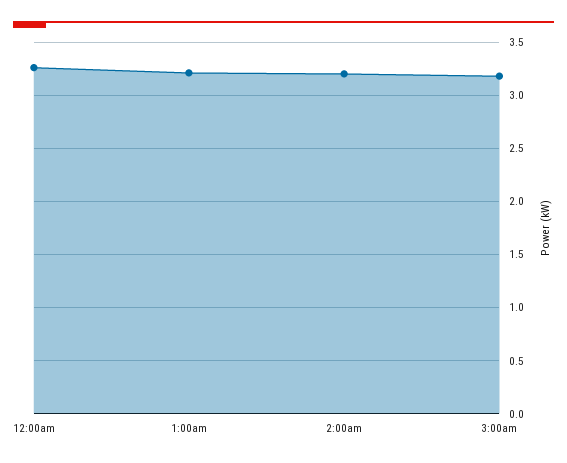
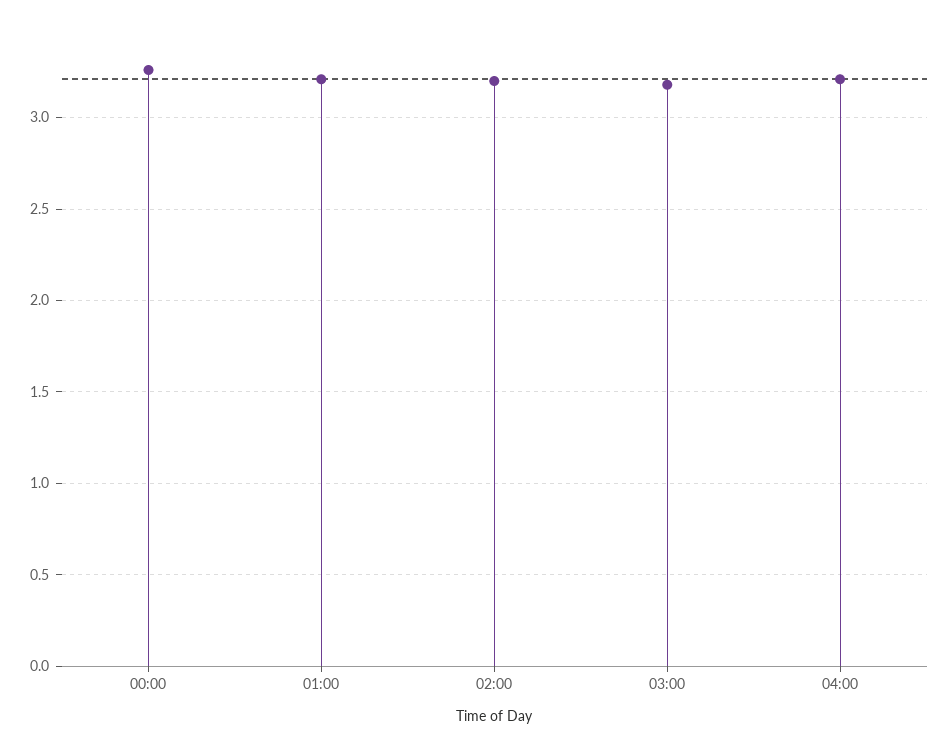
04:00: none -> 3.2

